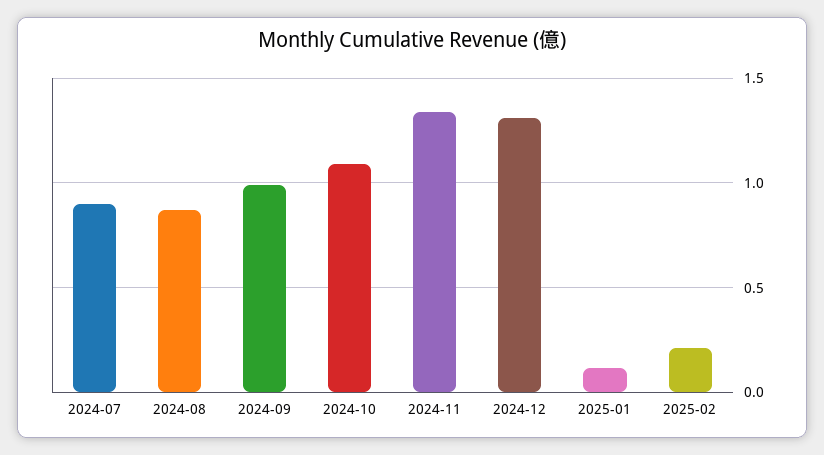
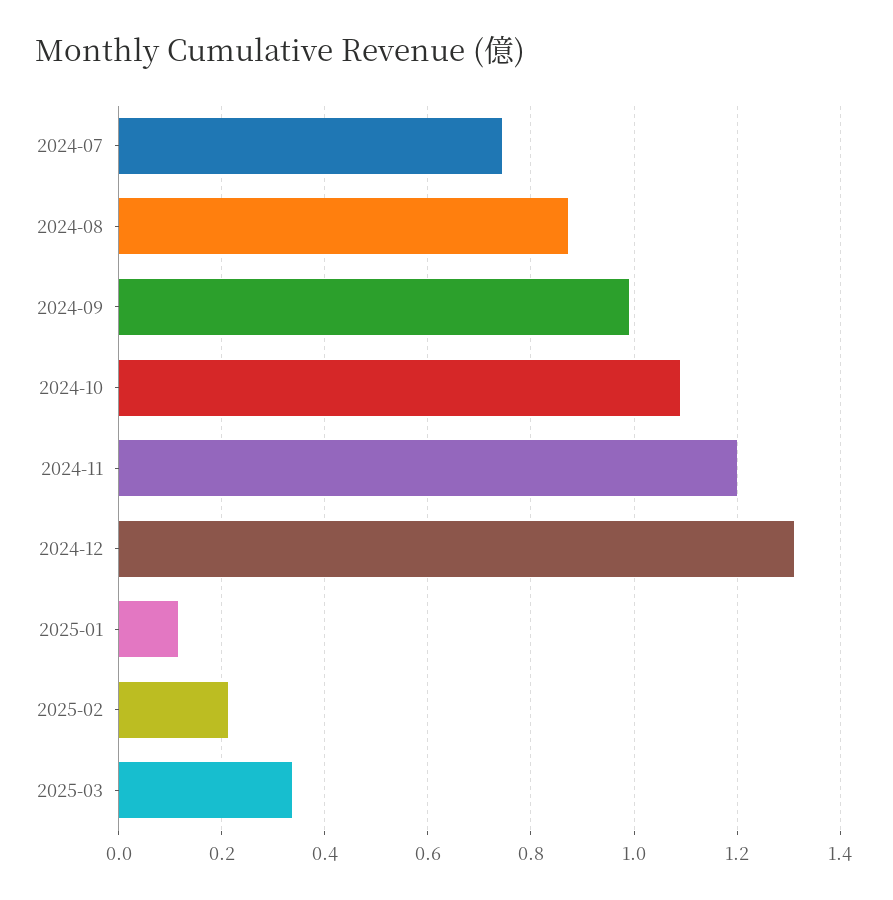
2024-07: 0.9 -> 0.74
2024-11: 1.35 -> 1.2
2025-03: none -> 0.34

